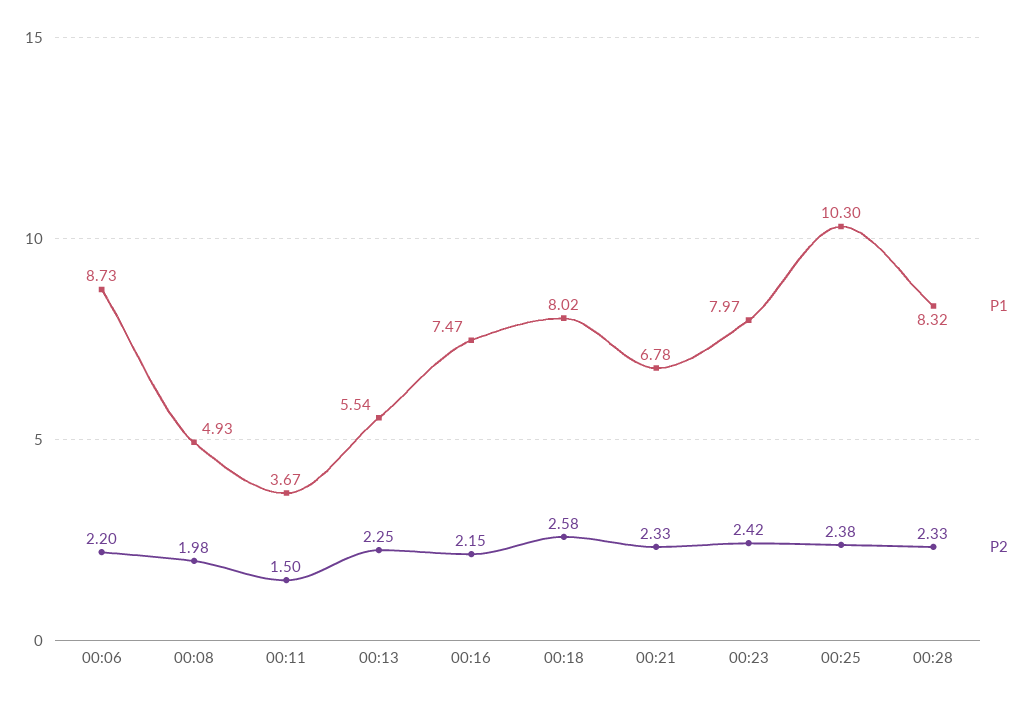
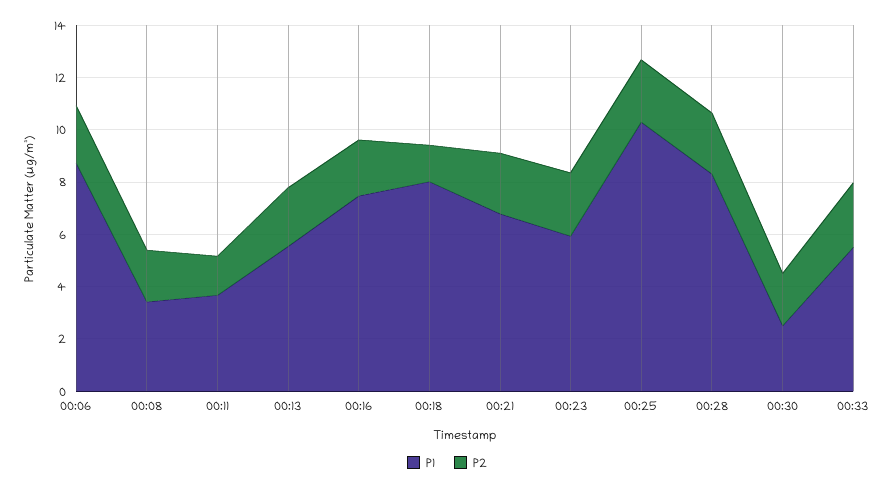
P1, 00:08: 4.93 -> 3.5
P2, 00:18: 2.58 -> 1.5
P1, 00:23: 7.97 -> 6
P1, 00:30: none -> 2.5
P2, 00:30: none -> 2
P1, 00:33: none -> 5.5
P2, 00:33: none -> 2.5

